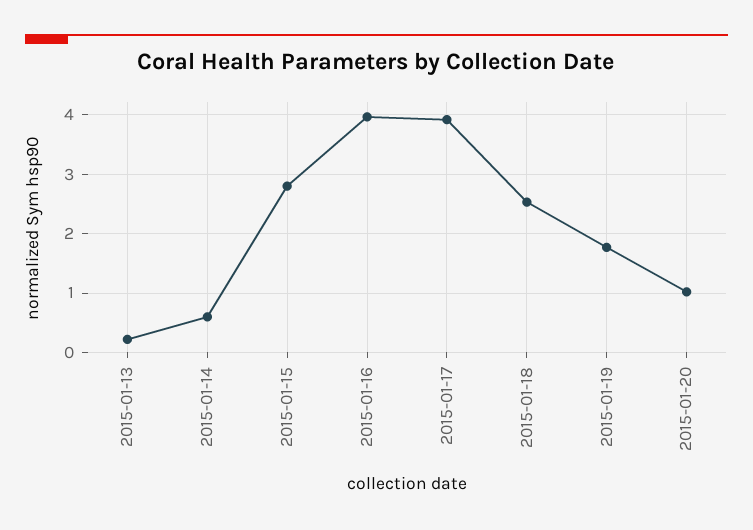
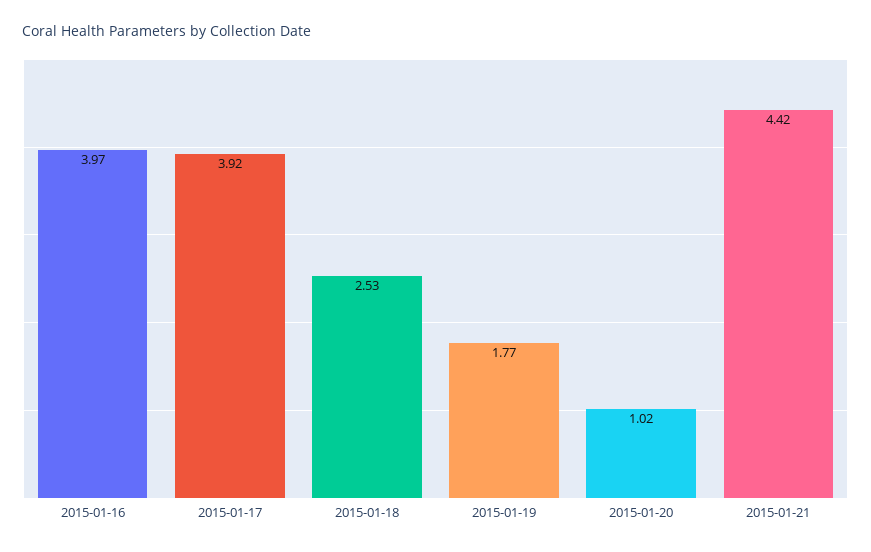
2015-01-13: 0.2 -> none
2015-01-14: 0.6 -> none
2015-01-15: 2.8 -> none
2015-01-21: none -> 4.42

